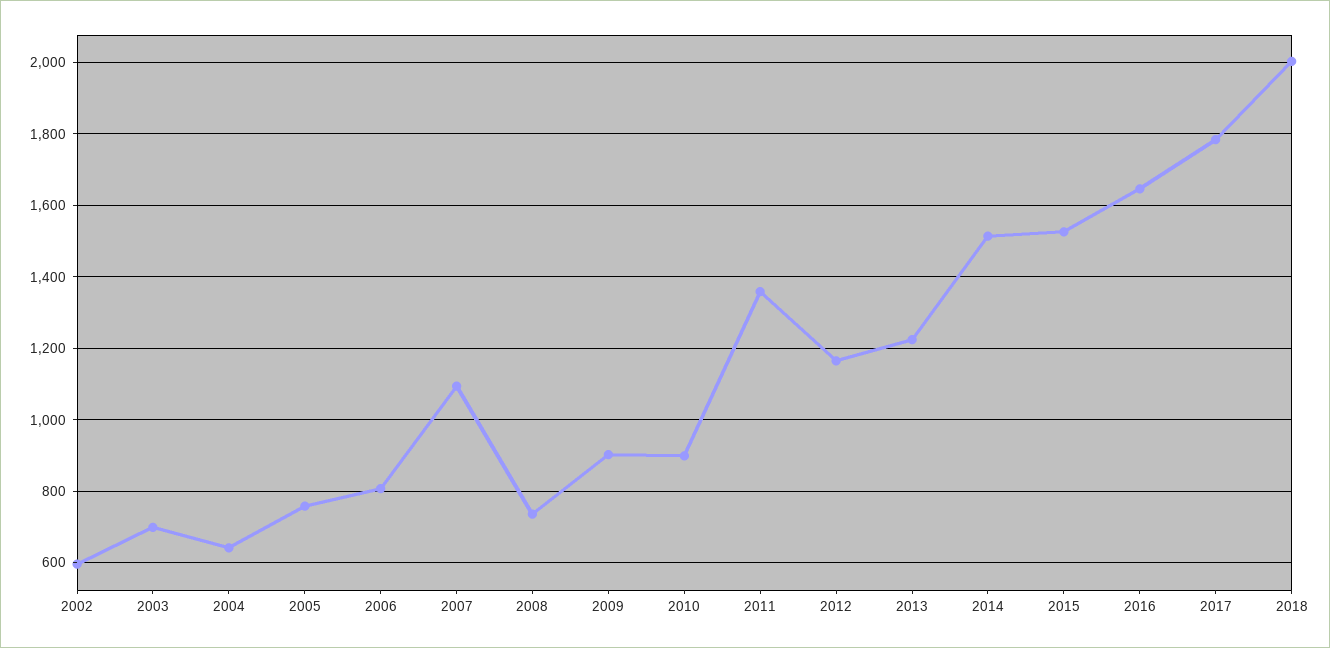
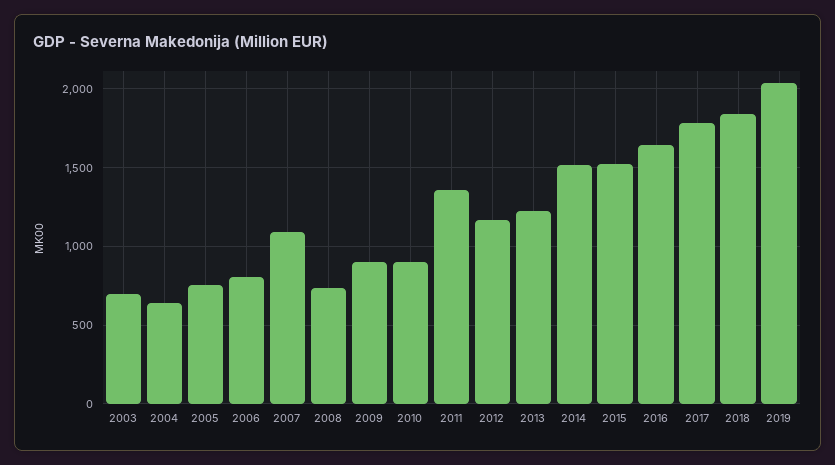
2002: 600 -> none
2018: 2000 -> 1850
2019: none -> 2050

